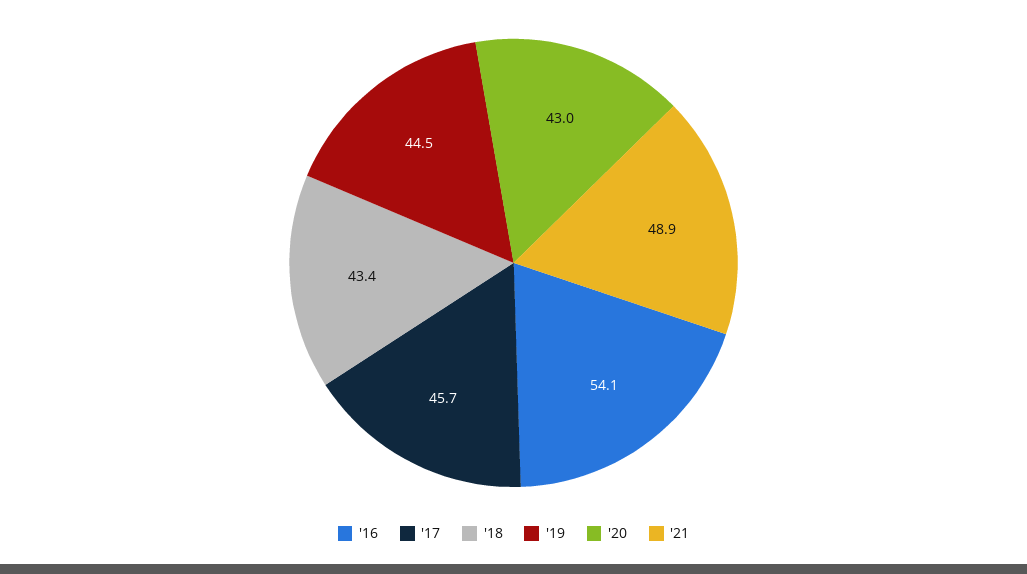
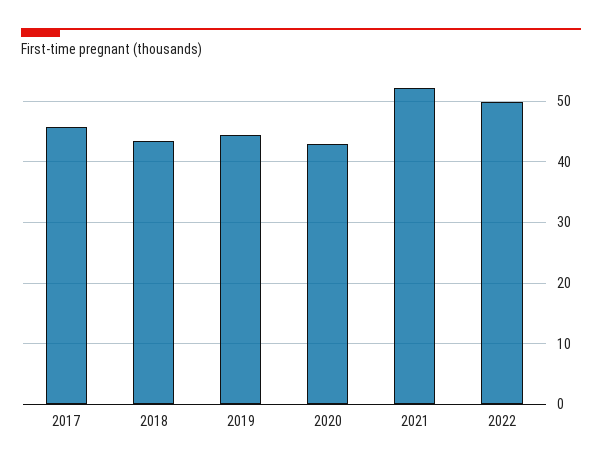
'16: 54.1 -> none
'21: 48.9 -> 52
2022: none -> 50

